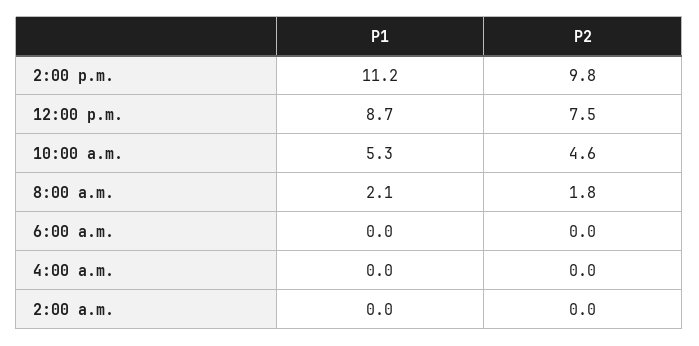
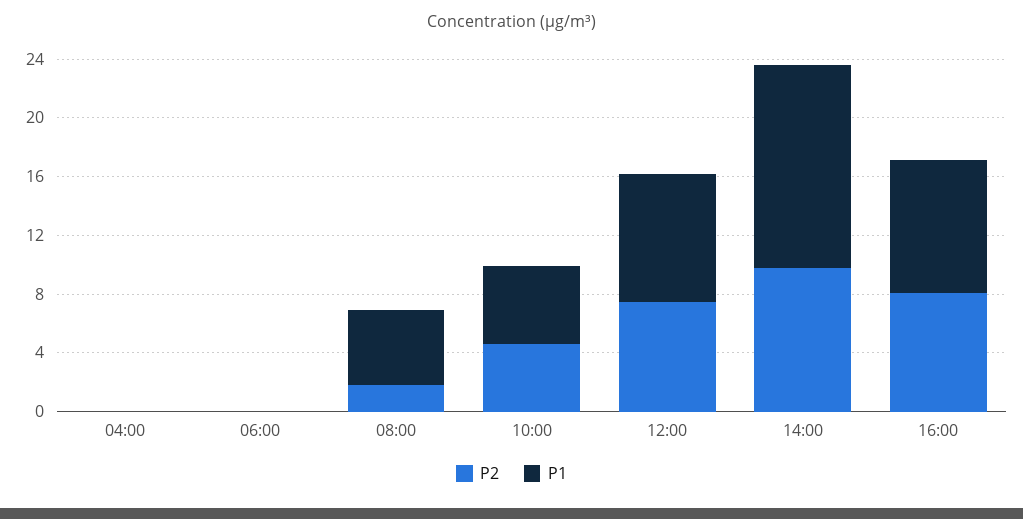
P1, 2:00 p.m.: 11.2 -> 14
P1, 8:00 a.m.: 2.1 -> 5
P1, 2:00 a.m.: 0 -> none
P2, 2:00 a.m.: 0 -> none
P2, 16:00: none -> 8
P1, 16:00: none -> 9

